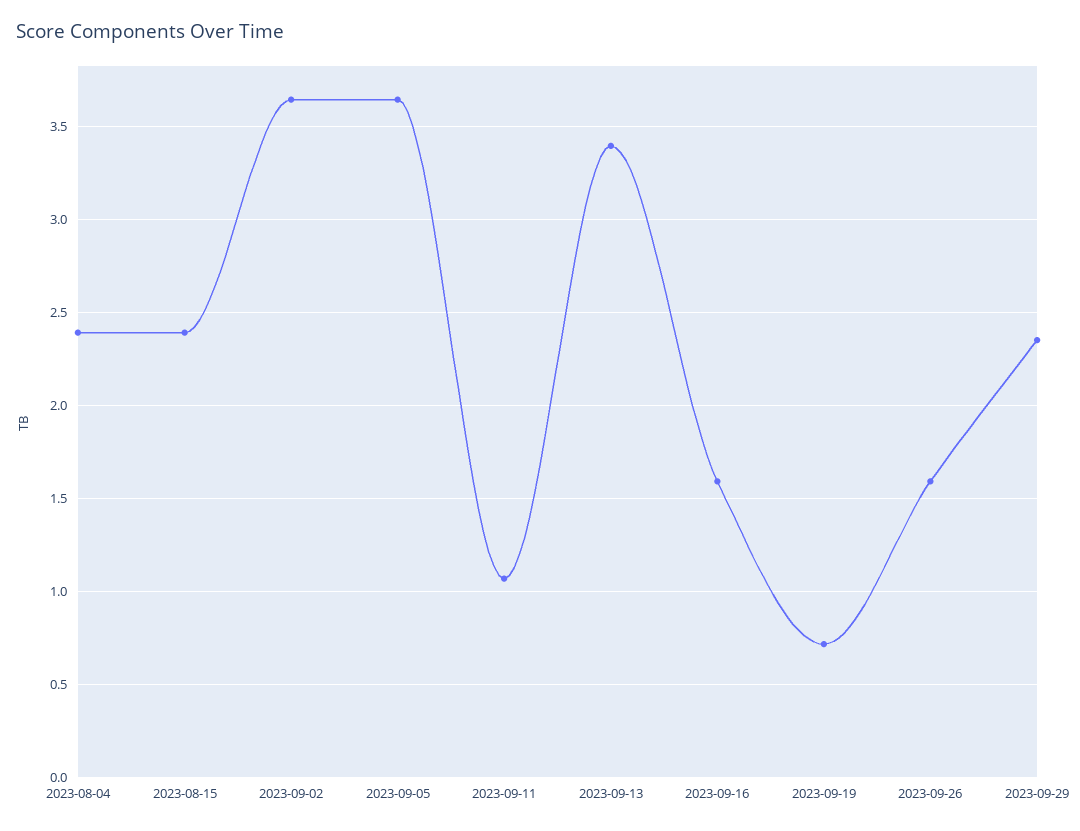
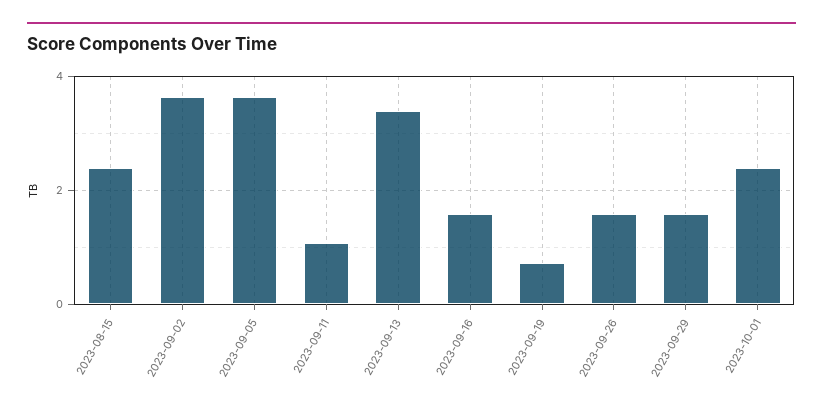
2023-08-04: 2.4 -> none
2023-09-29: 2.35 -> 1.6
2023-10-01: none -> 2.4

